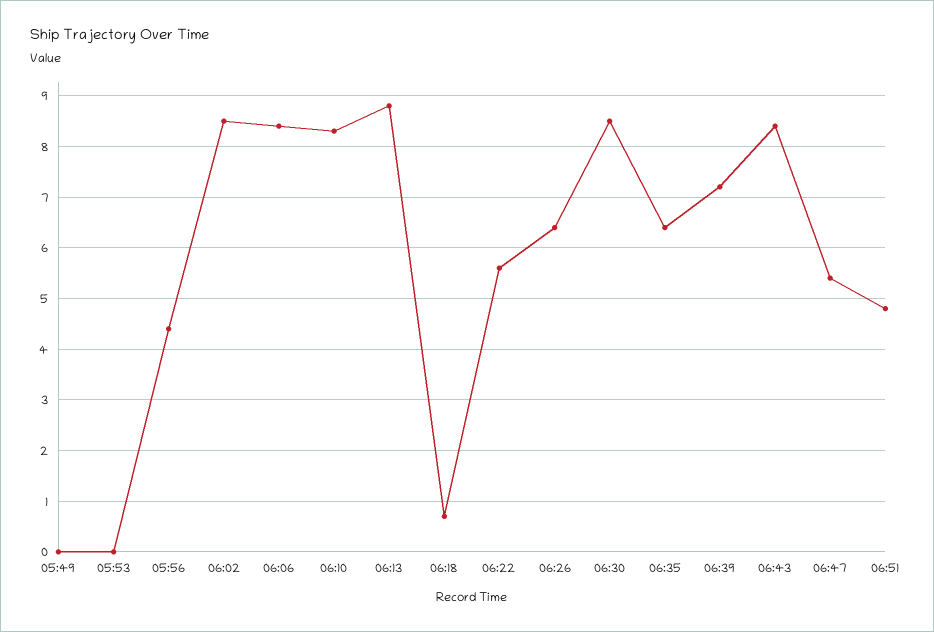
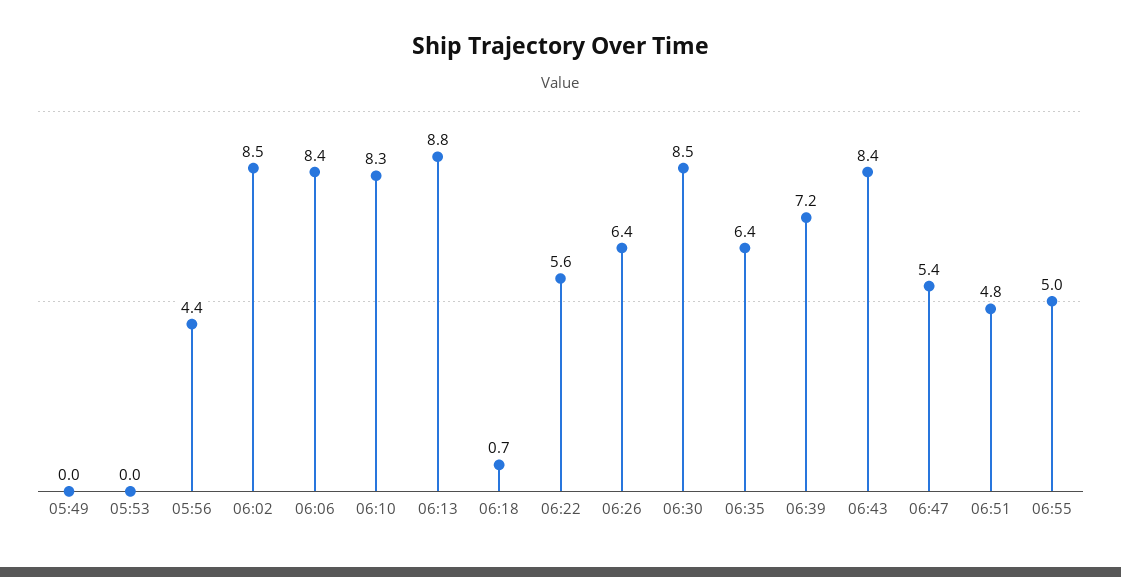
06:55: none -> 5

